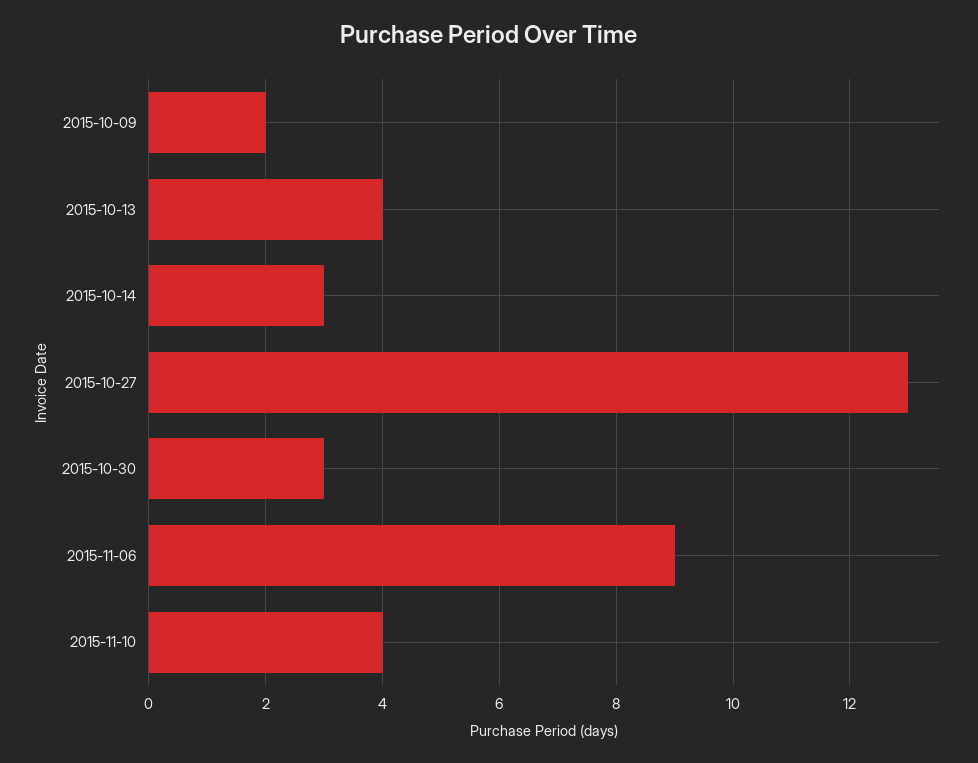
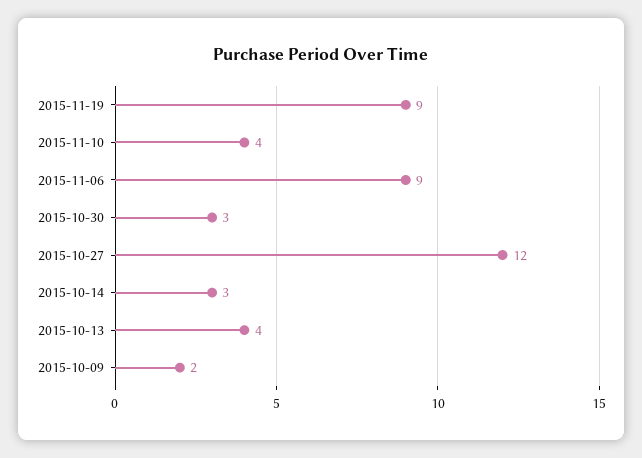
2015-10-27: 13 -> 12
2015-11-19: none -> 9

